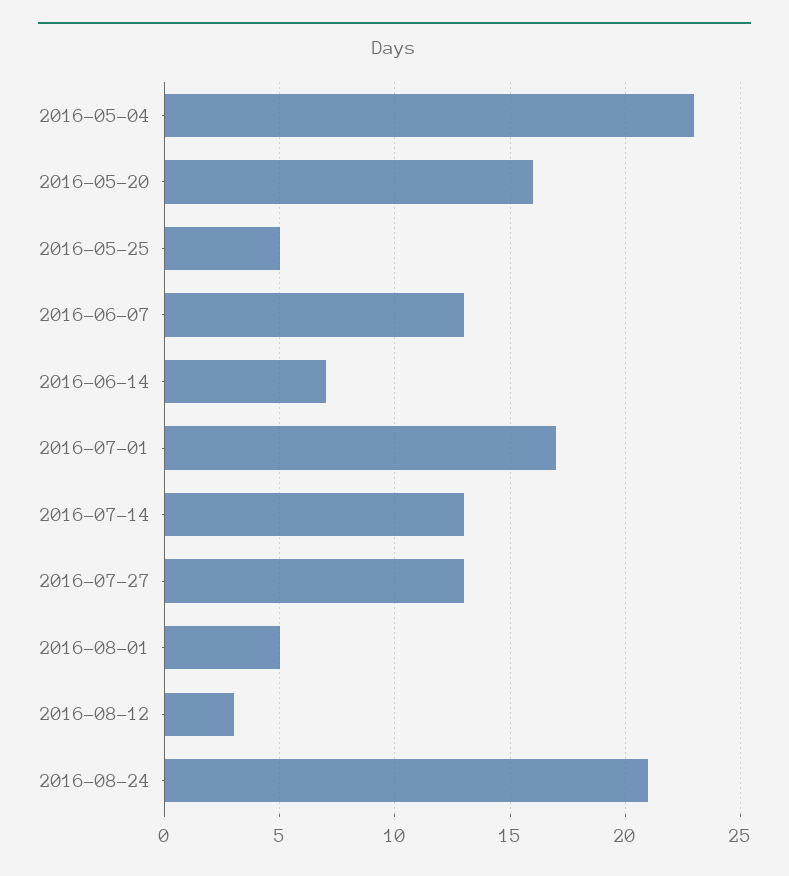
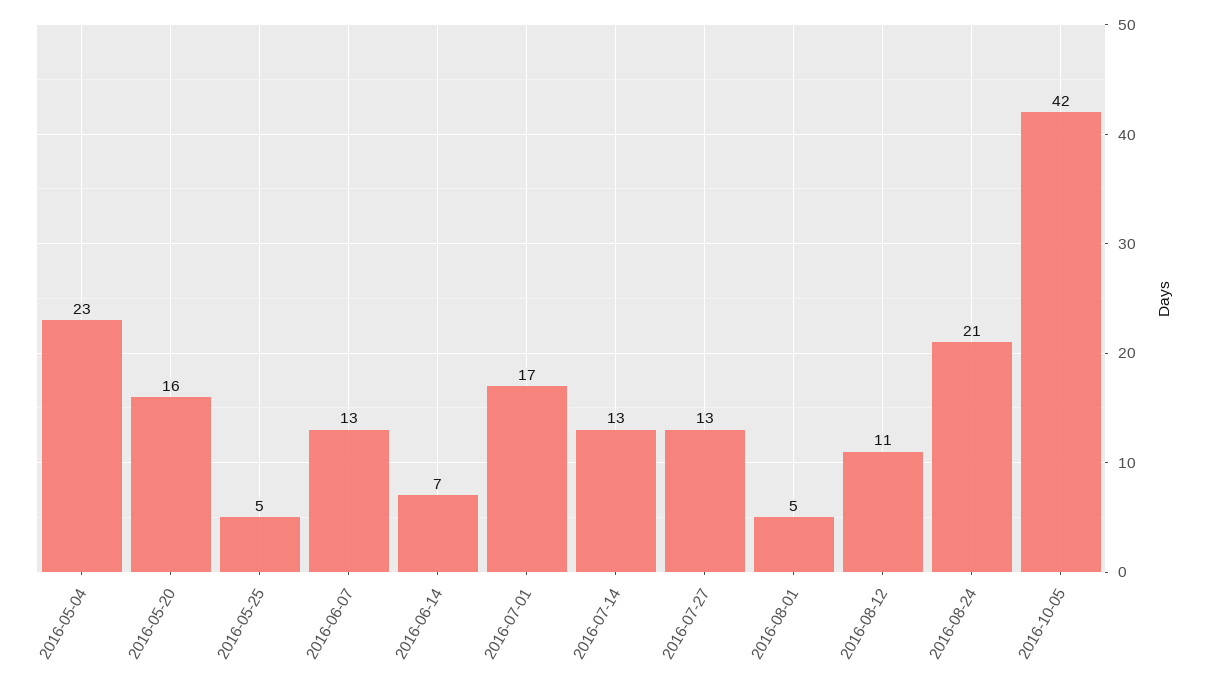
2016-08-12: 3 -> 11
2016-10-05: none -> 42

